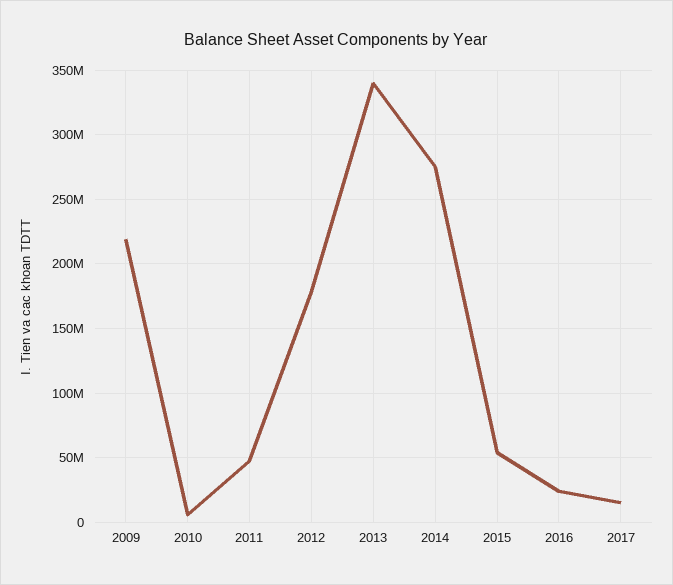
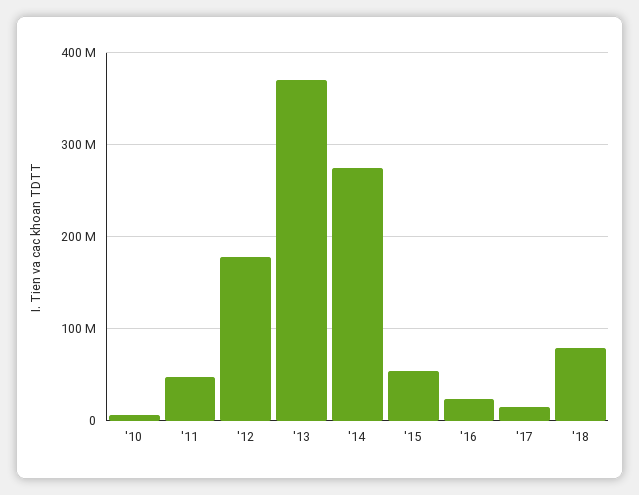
2009: 220000000 -> none
2013: 340000000 -> 370000000
'18: none -> 80000000

